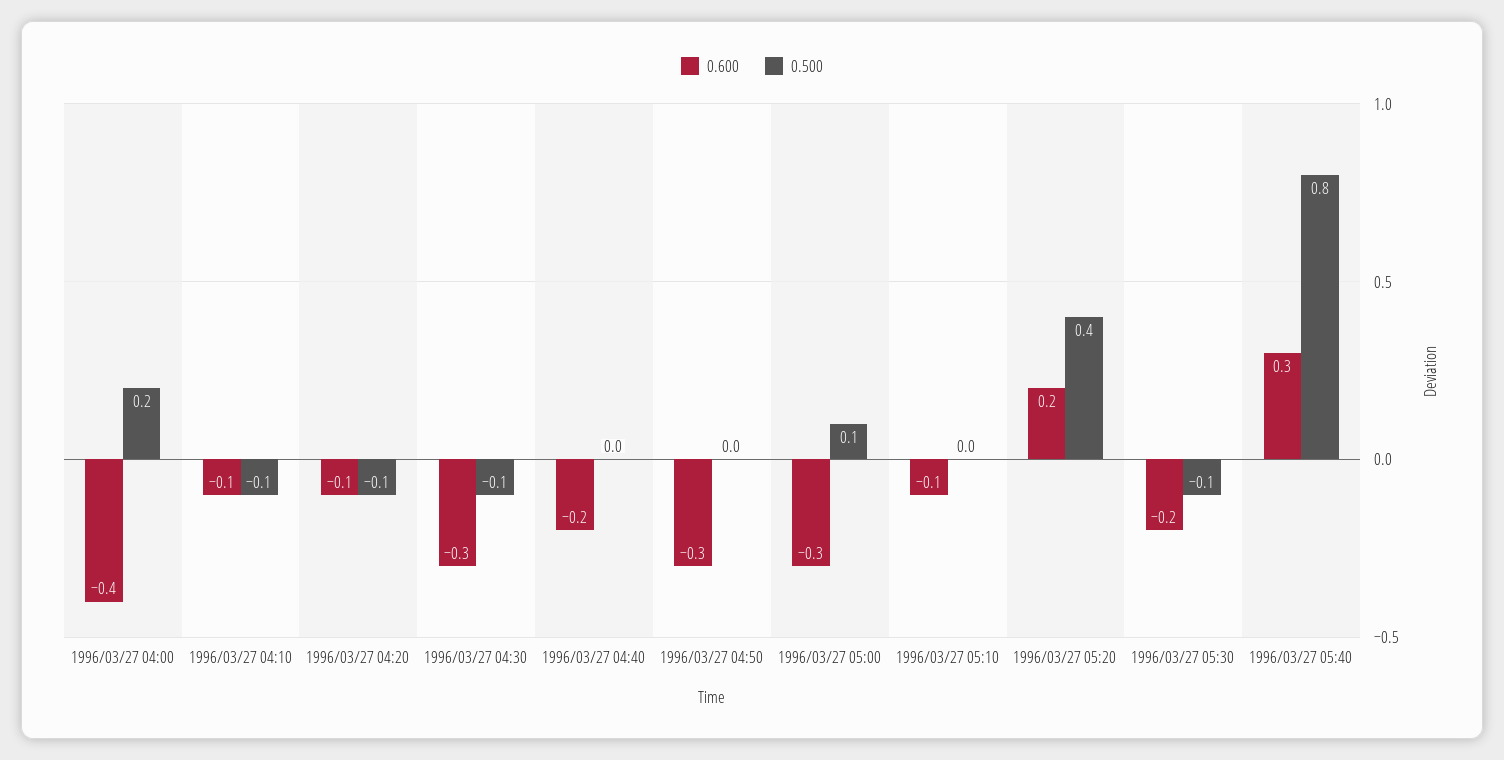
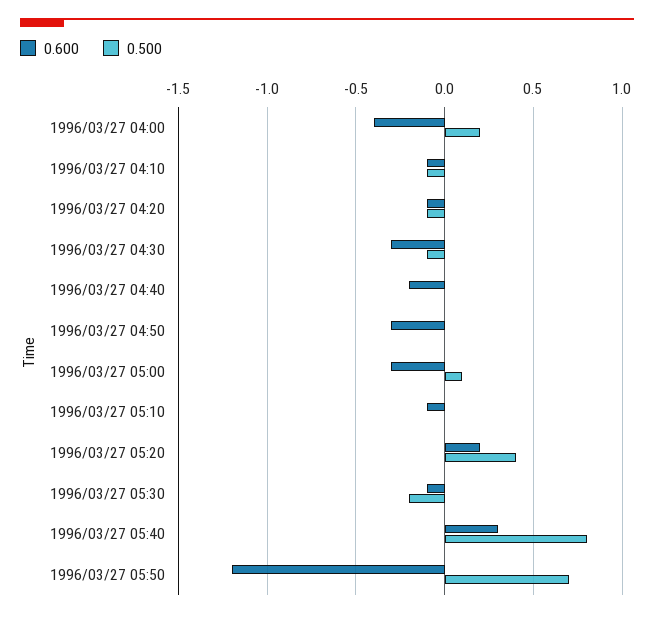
0.600, 1996/03/27 05:30: -0.2 -> -0.1
0.500, 1996/03/27 05:30: -0.1 -> -0.2
0.600, 1996/03/27 05:50: none -> -1.2
0.500, 1996/03/27 05:50: none -> 0.7

